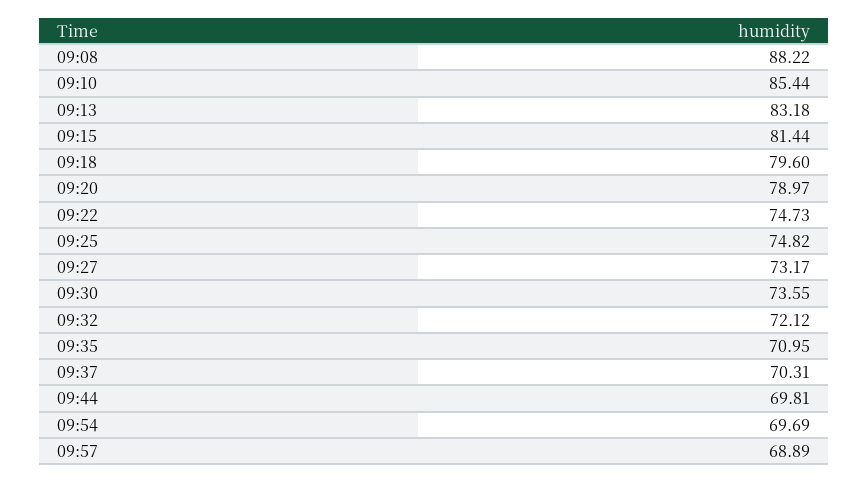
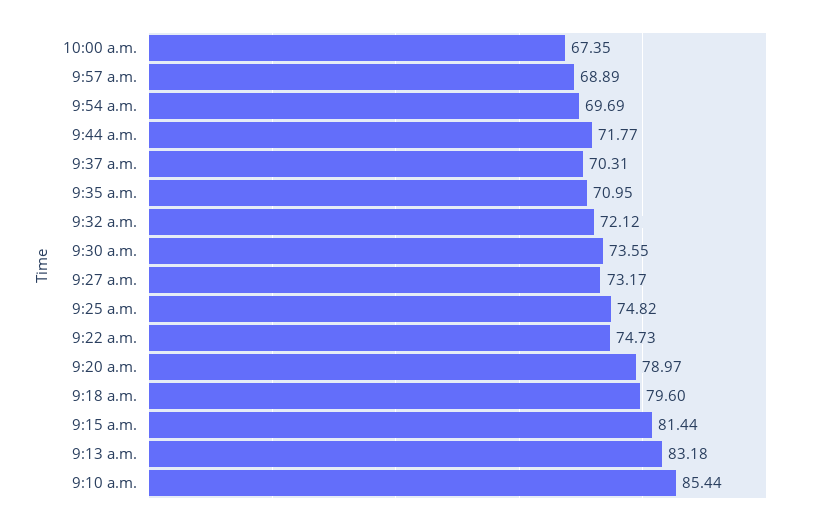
09:08: 88.22 -> none
09:44: 69.81 -> 71.77
10:00 a.m.: none -> 67.35

